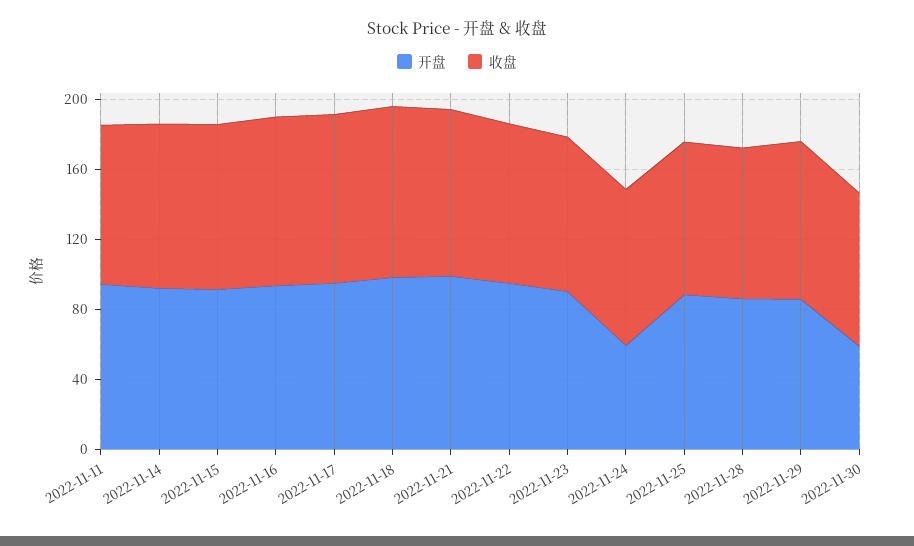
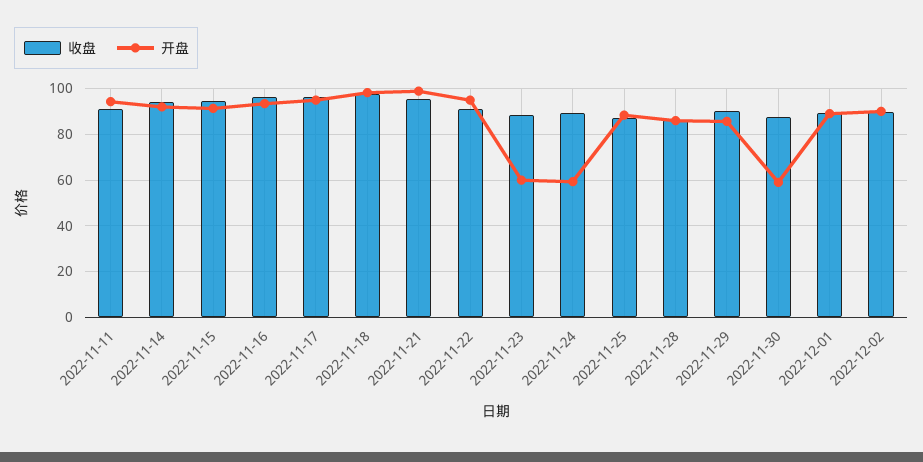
开盘, 2022-11-23: 90 -> 60
收盘, 2022-12-01: none -> 90
开盘, 2022-12-01: none -> 90
收盘, 2022-12-02: none -> 90
开盘, 2022-12-02: none -> 90

